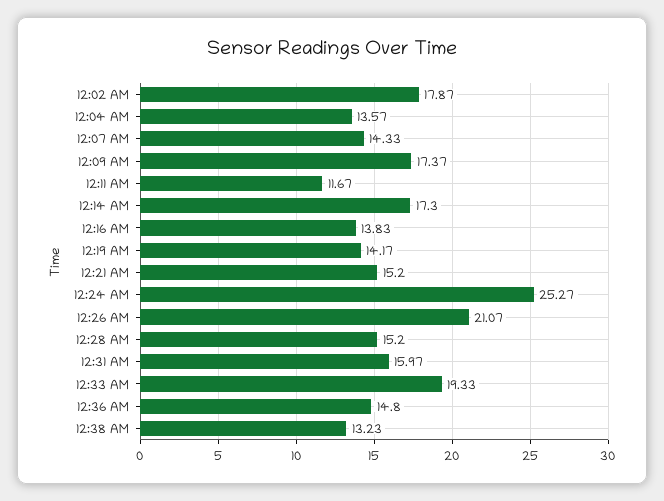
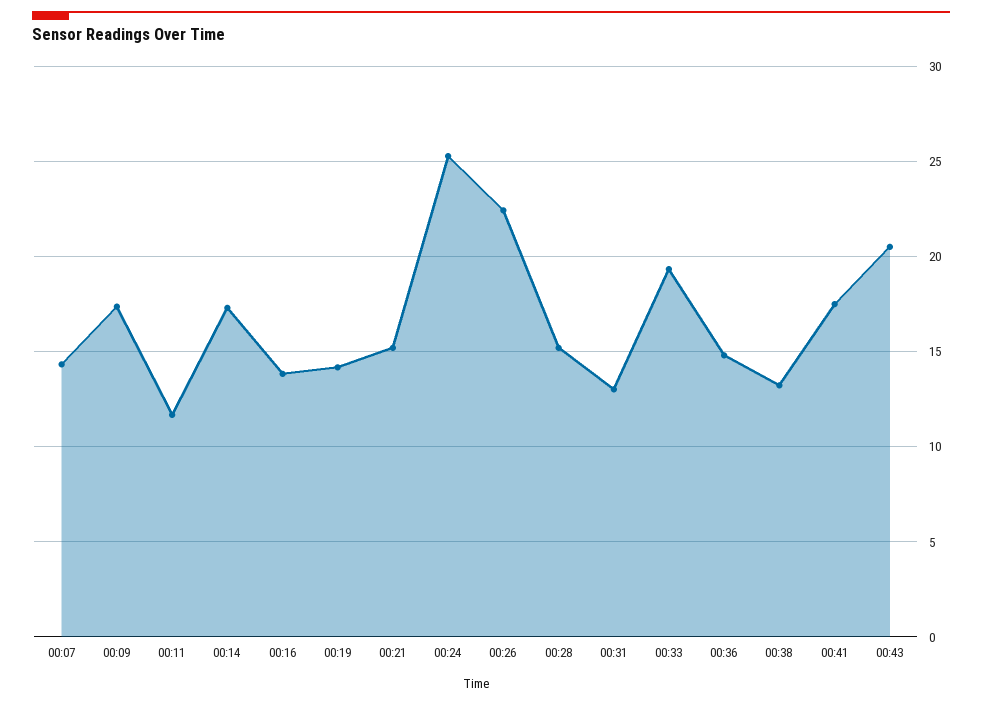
12:02 AM: 17.87 -> none
12:04 AM: 13.57 -> none
12:26 AM: 21.07 -> 22.5
12:31 AM: 15.97 -> 13
00:41: none -> 17.5
00:43: none -> 20.5

